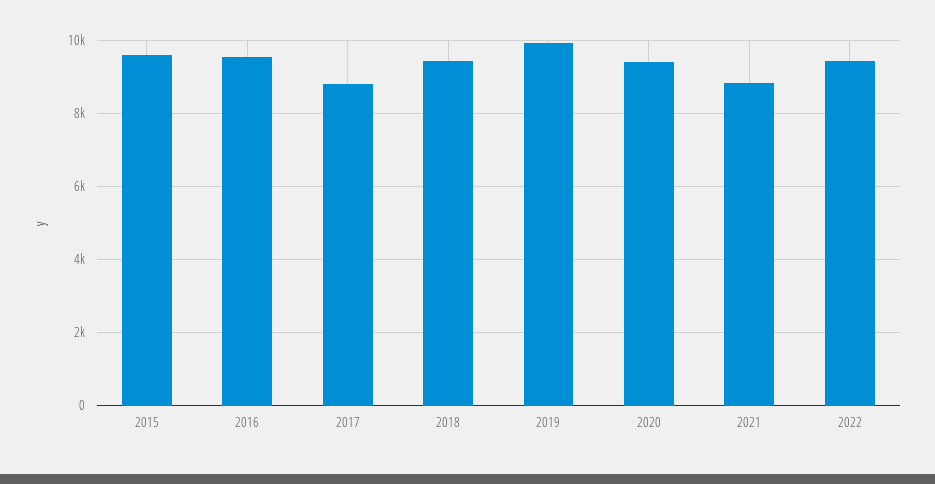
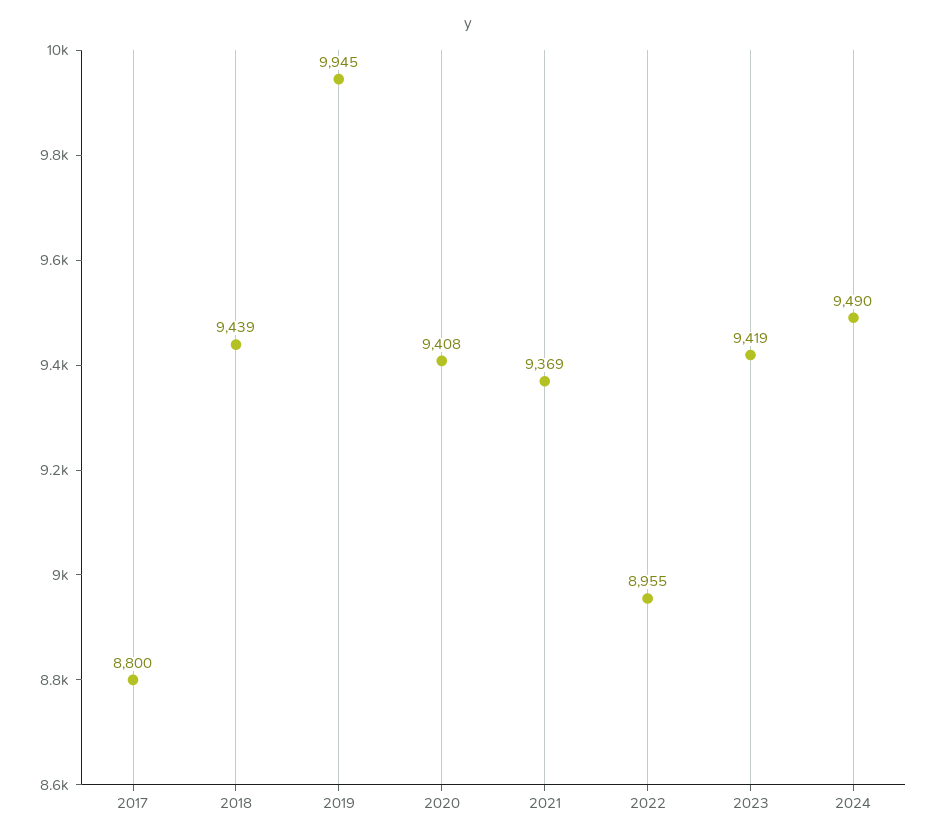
2015: 9600 -> none
2016: 9600 -> none
2021: 8800 -> 9369
2022: 9400 -> 8955
2023: none -> 9419
2024: none -> 9490

